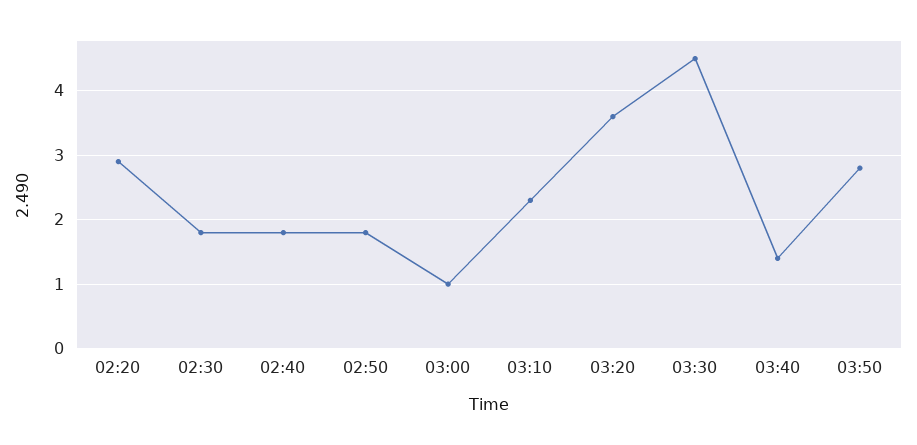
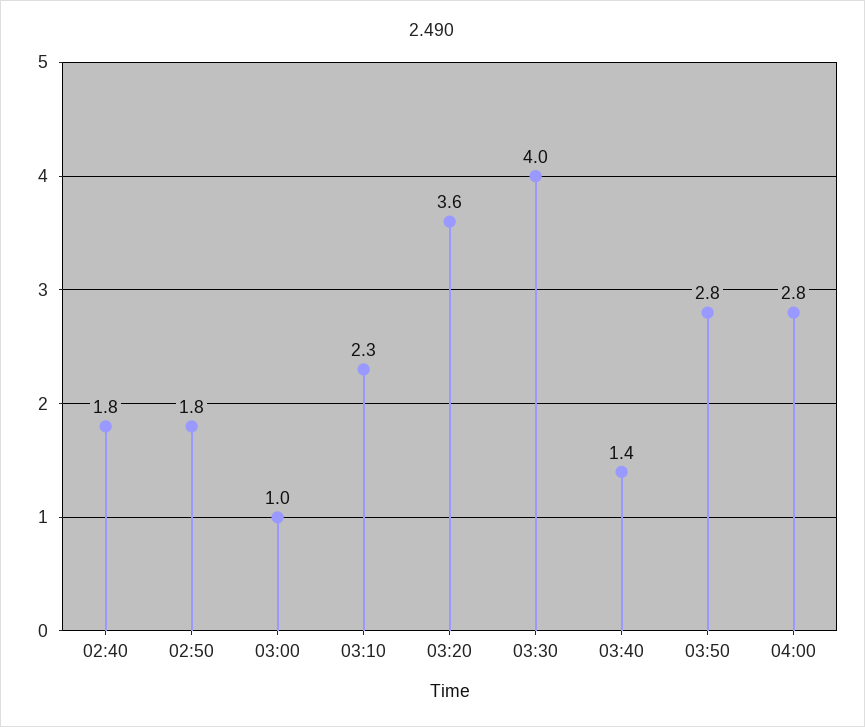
02:20: 2.9 -> none
02:30: 1.8 -> none
03:30: 4.5 -> 4
04:00: none -> 2.8

